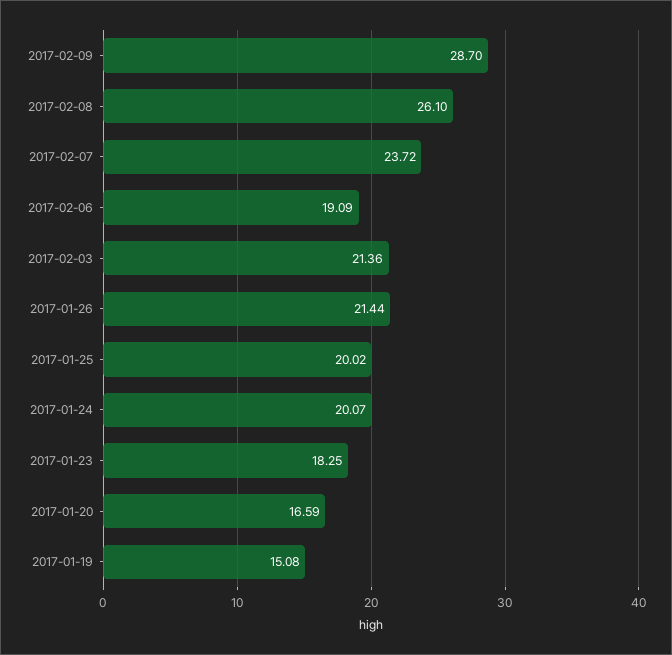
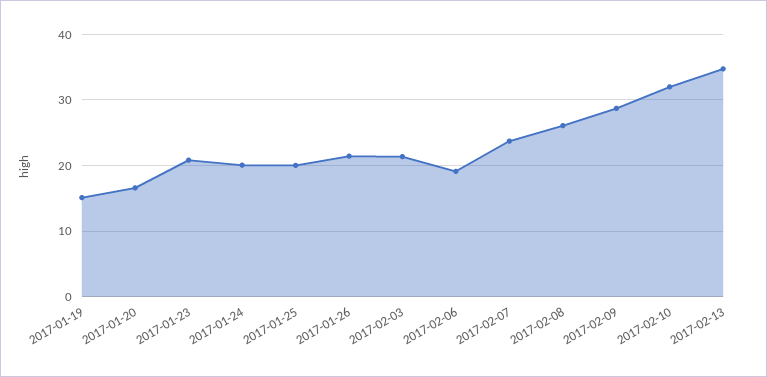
2017-01-23: 18.25 -> 21
2017-02-10: none -> 32
2017-02-13: none -> 35

